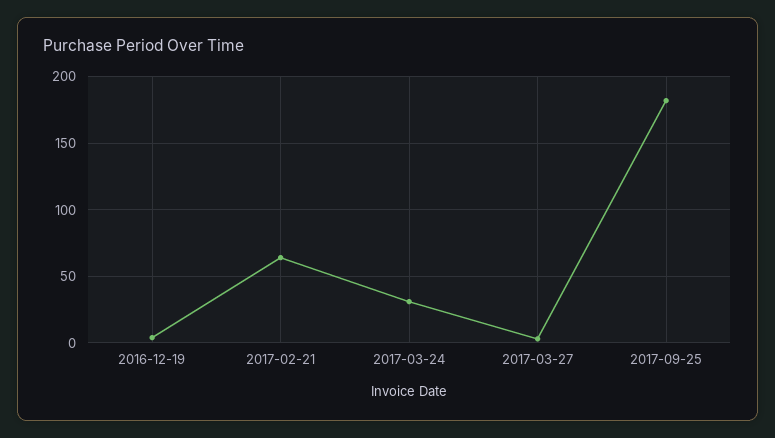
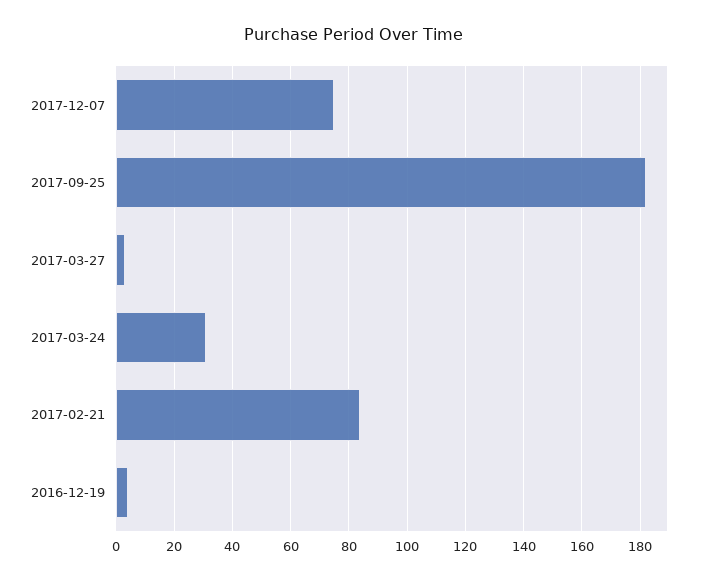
2017-02-21: 65 -> 85
2017-12-07: none -> 75

